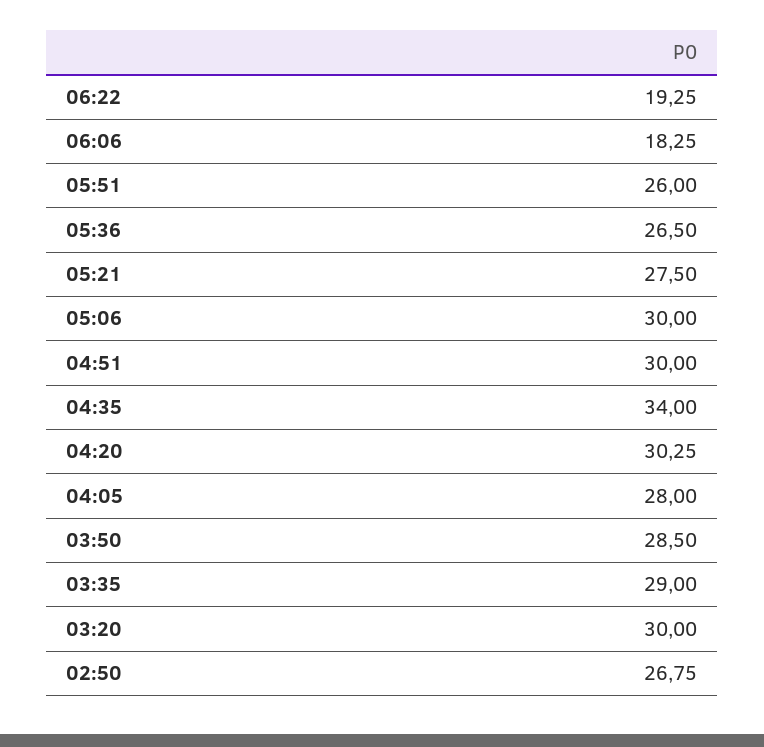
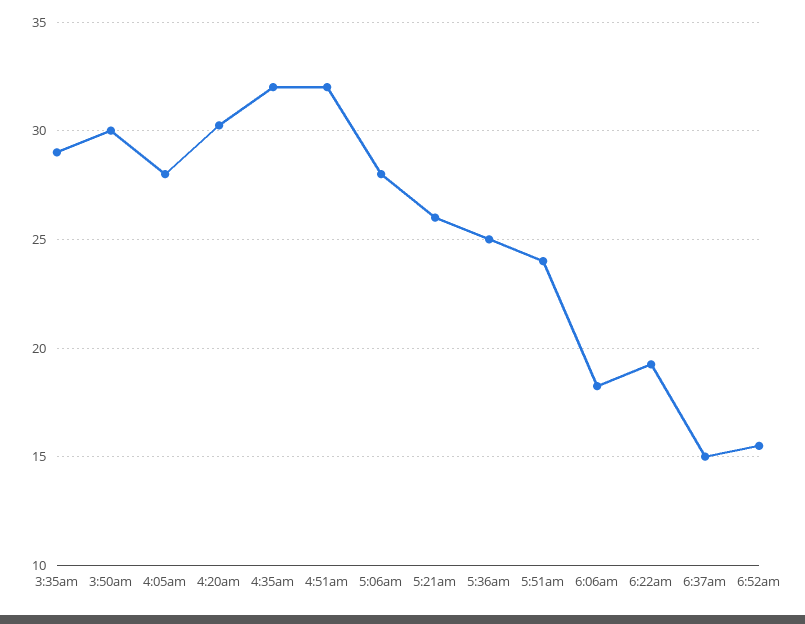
05:51: 26 -> 24
05:36: 26.5 -> 25
05:21: 27.5 -> 26
05:06: 30 -> 28
04:51: 30 -> 32
04:35: 34 -> 32
03:50: 28.5 -> 30
03:20: 30 -> none
02:50: 26.75 -> none
6:37am: none -> 15
6:52am: none -> 15.5

